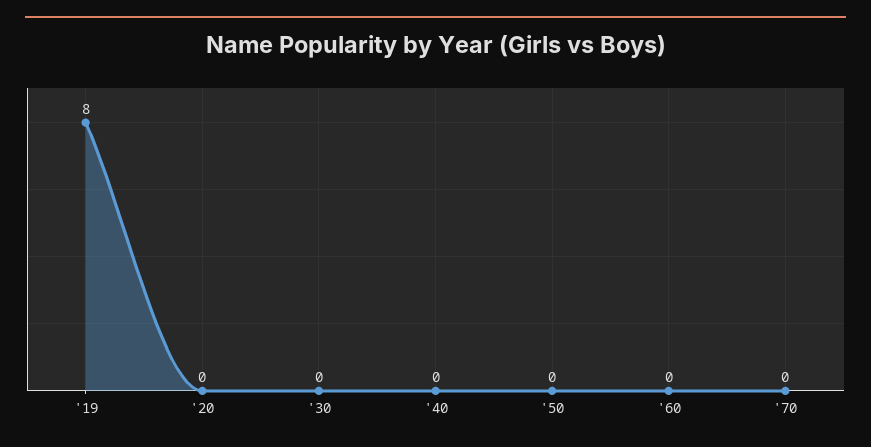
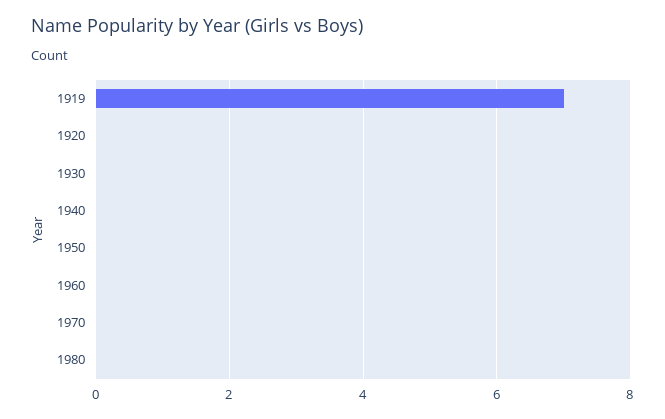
'19: 8 -> 7
1980: none -> 0

